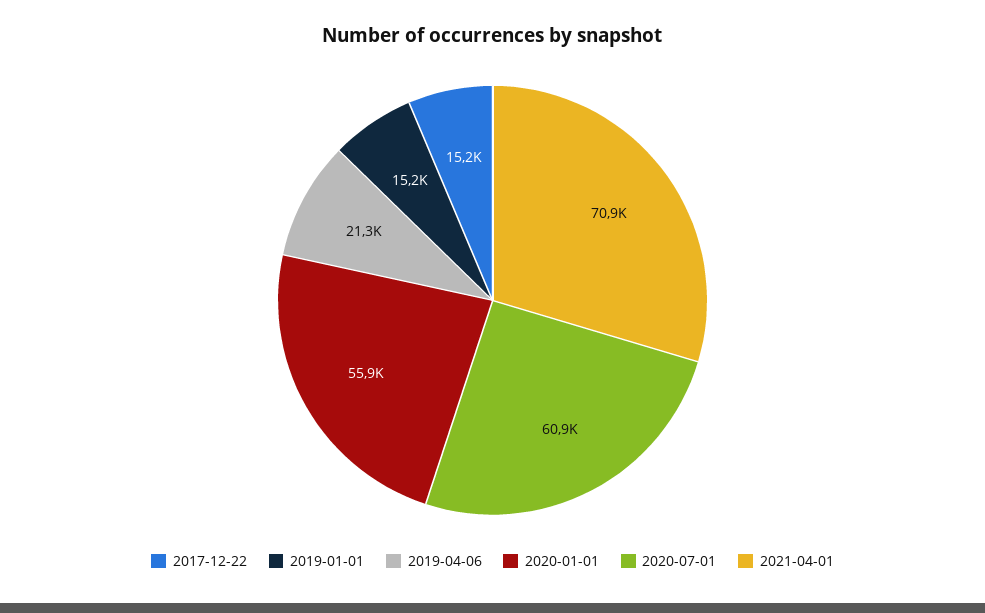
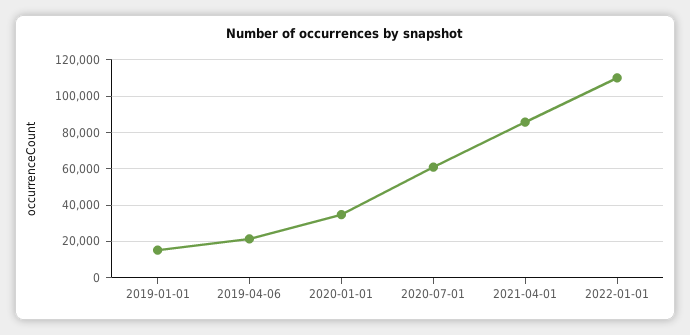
2017-12-22: 15200 -> none
2020-01-01: 55900 -> 35000
2021-04-01: 70900 -> 85000
2022-01-01: none -> 110000

